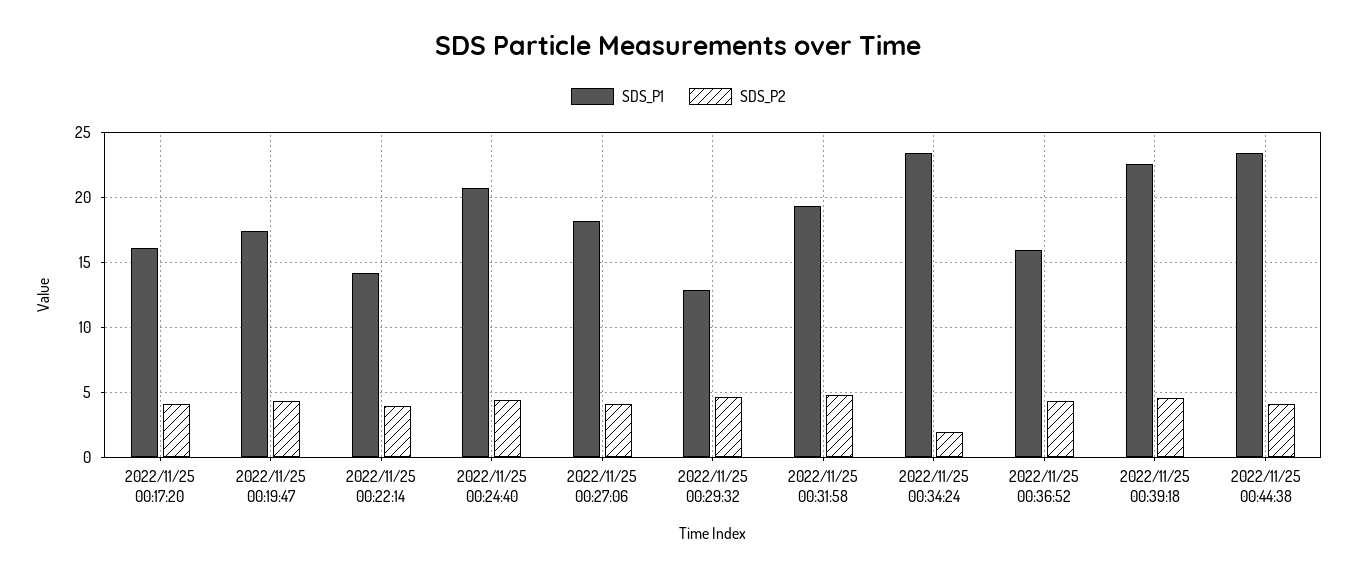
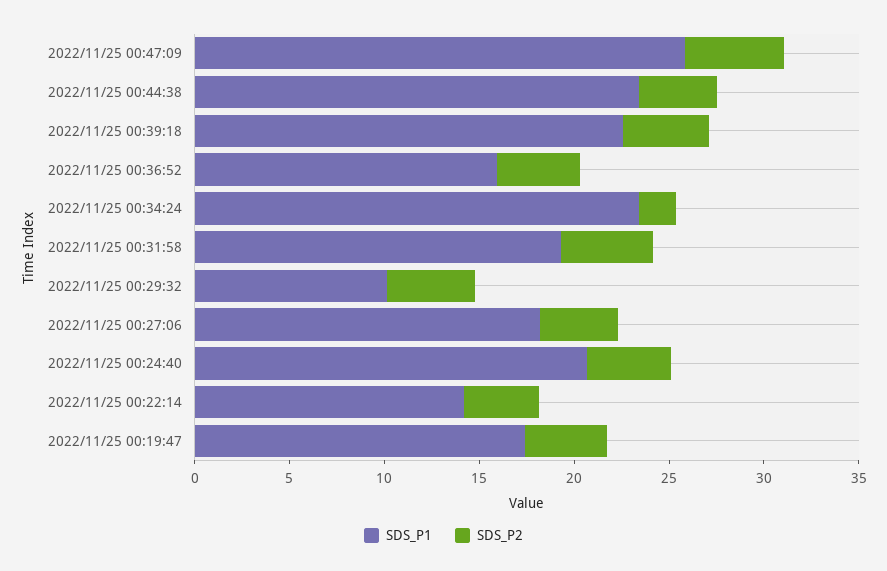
SDS_P1, 2022/11/25 00:17:20: 16 -> none
SDS_P2, 2022/11/25 00:17:20: 4 -> none
SDS_P1, 2022/11/25 00:29:32: 13 -> 10
SDS_P1, 2022/11/25 00:47:09: none -> 26
SDS_P2, 2022/11/25 00:47:09: none -> 5

